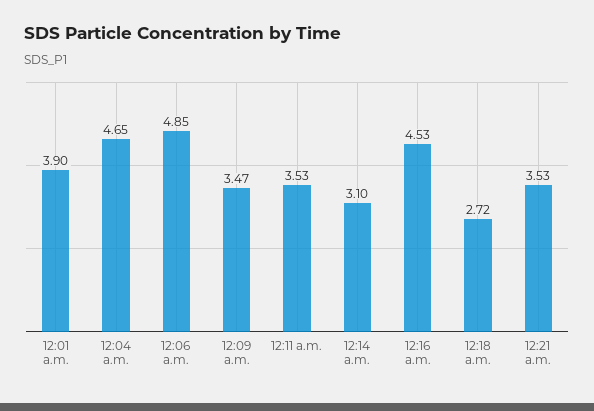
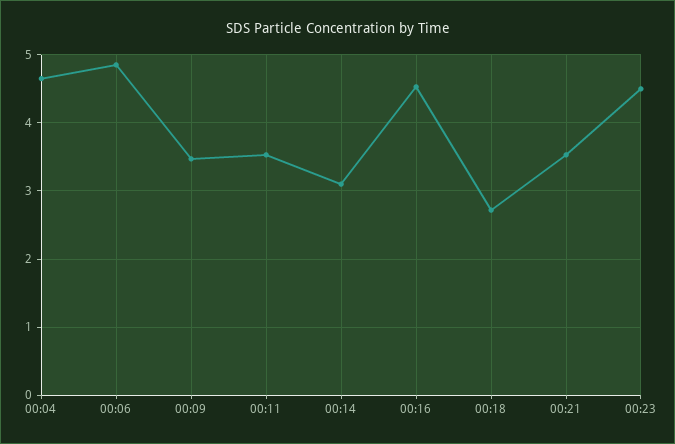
12:01 a.m.: 3.9 -> none
00:23: none -> 4.5

